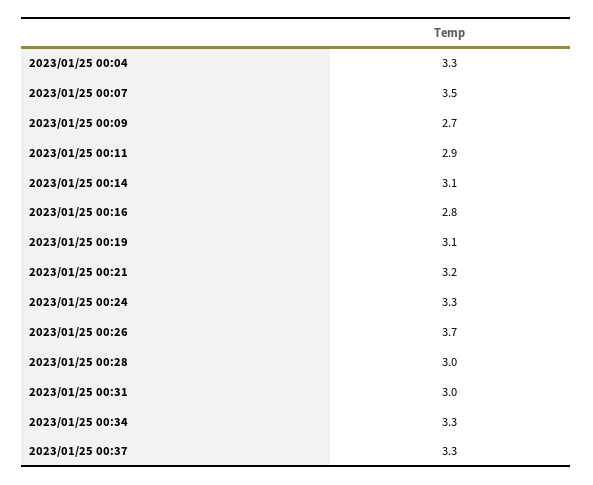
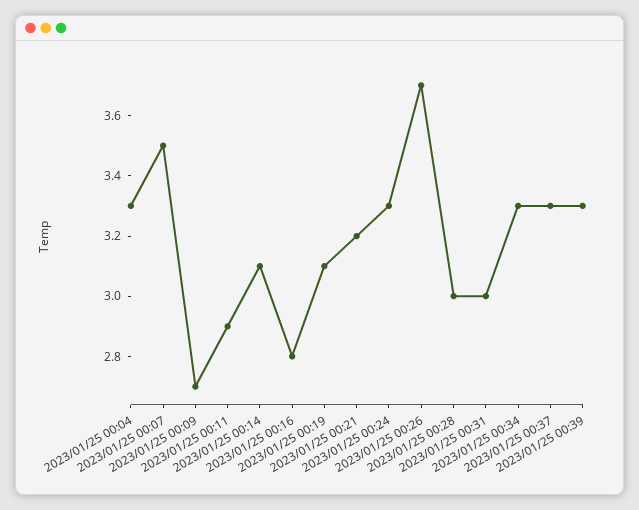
2023/01/25 00:39: none -> 3.3

